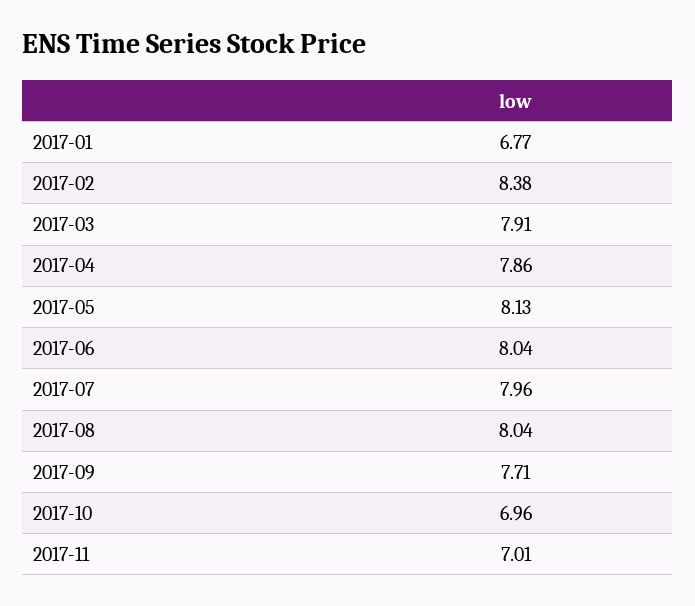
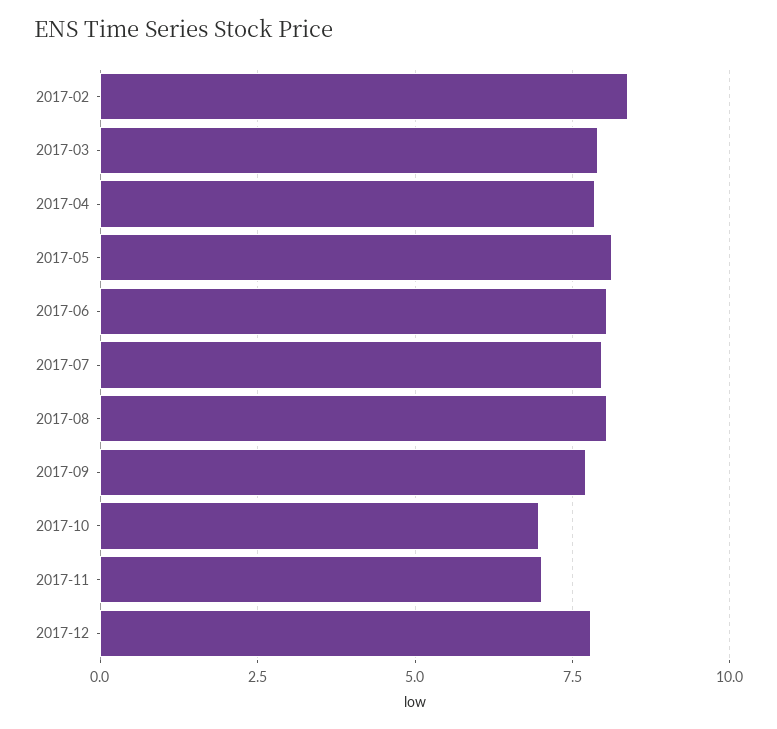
2017-01: 6.77 -> none
2017-12: none -> 7.75

